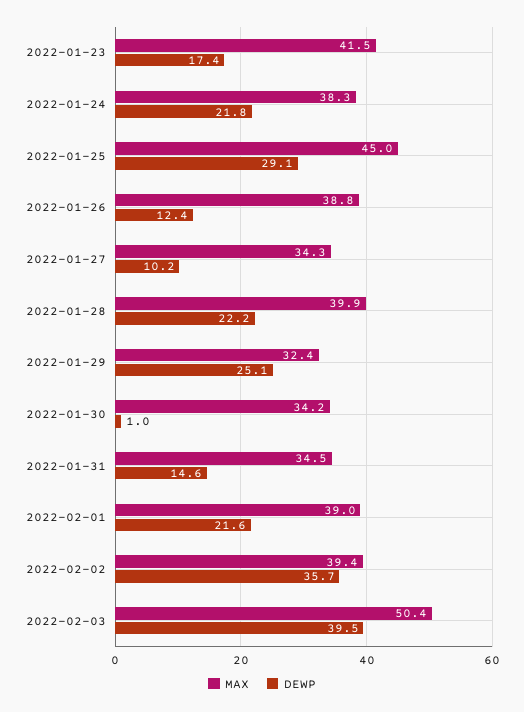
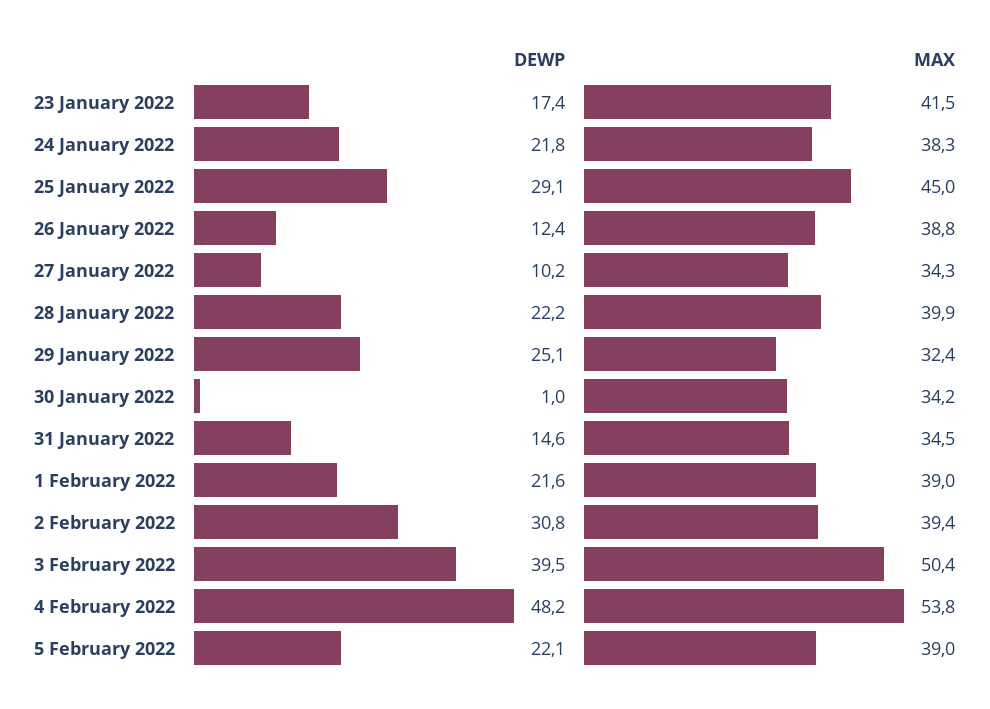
DEWP, 2022-02-02: 35.7 -> 30.8
DEWP, 4 February 2022: none -> 48.2
MAX, 4 February 2022: none -> 53.8
DEWP, 5 February 2022: none -> 22.1
MAX, 5 February 2022: none -> 39

